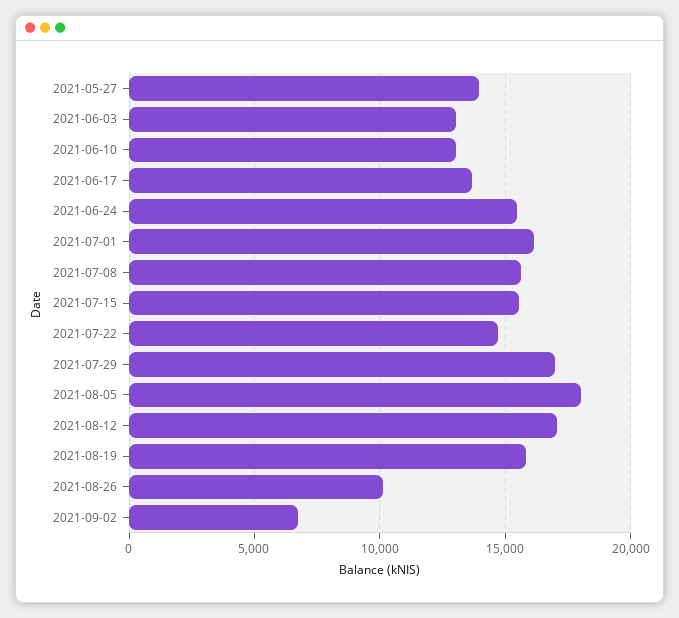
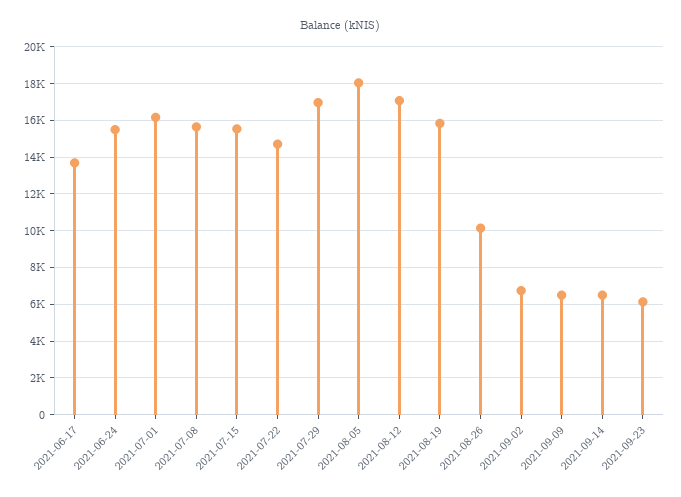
2021-05-27: 14000 -> none
2021-06-03: 13000 -> none
2021-06-10: 13000 -> none
2021-09-09: none -> 6500
2021-09-14: none -> 6500
2021-09-23: none -> 6000

